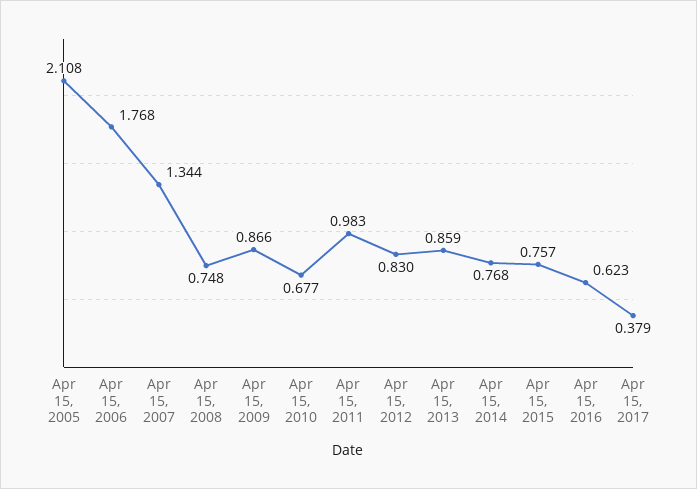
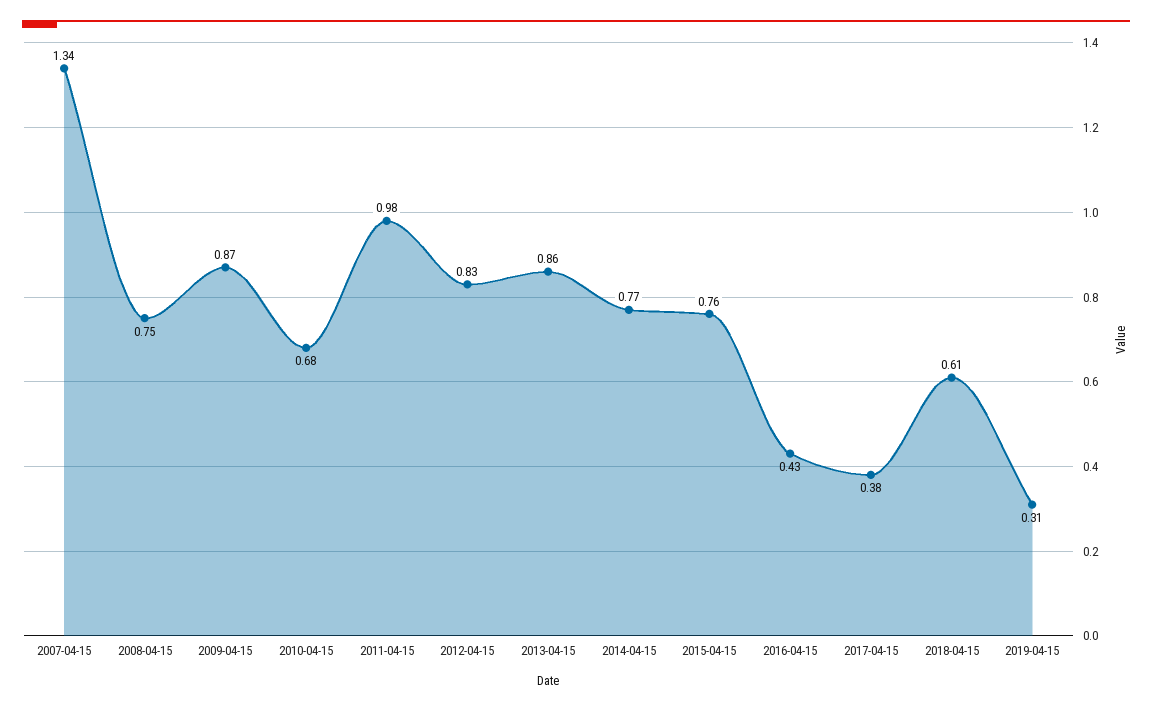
Apr 15, 2005: 2.108 -> none
Apr 15, 2006: 1.768 -> none
Apr 15, 2016: 0.623 -> 0.43
2018-04-15: none -> 0.61
2019-04-15: none -> 0.31

